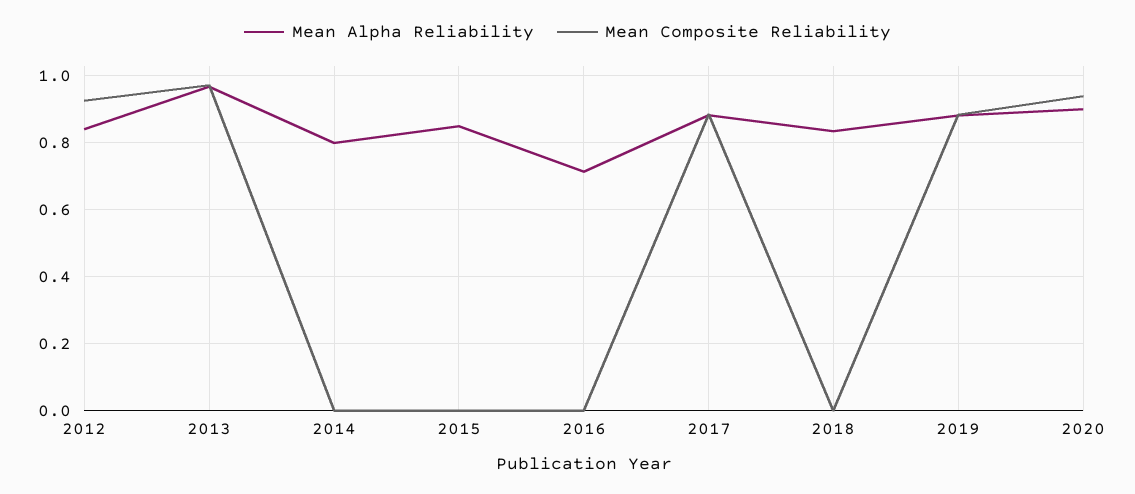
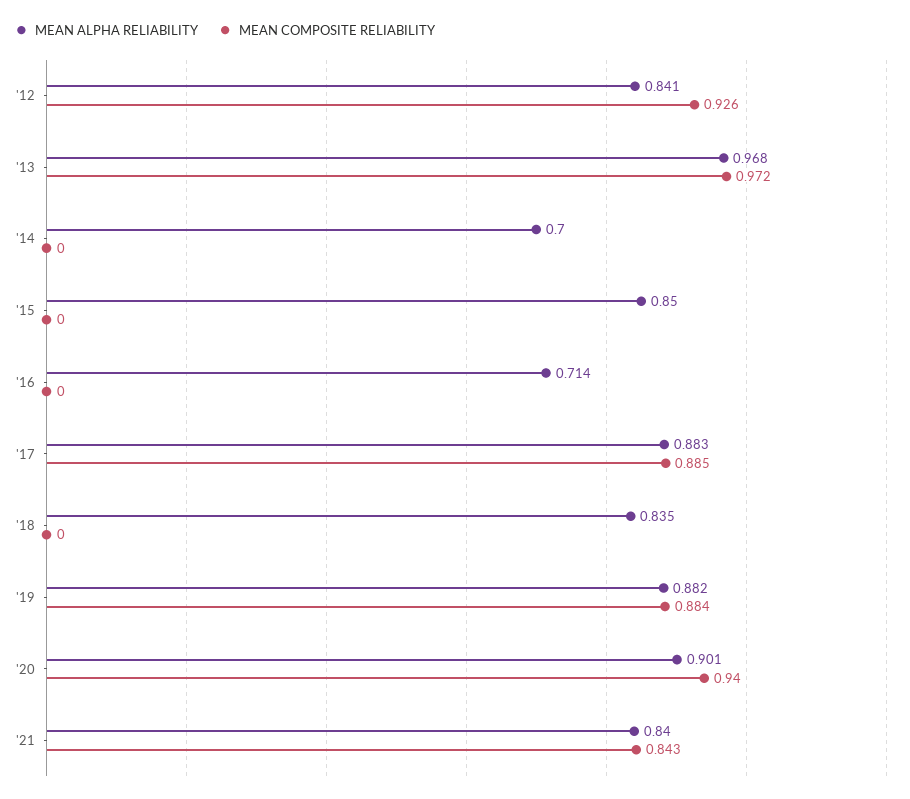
Mean Alpha Reliability, 2014: 0.8 -> 0.7
Mean Alpha Reliability, '21: none -> 0.84
Mean Composite Reliability, '21: none -> 0.843

